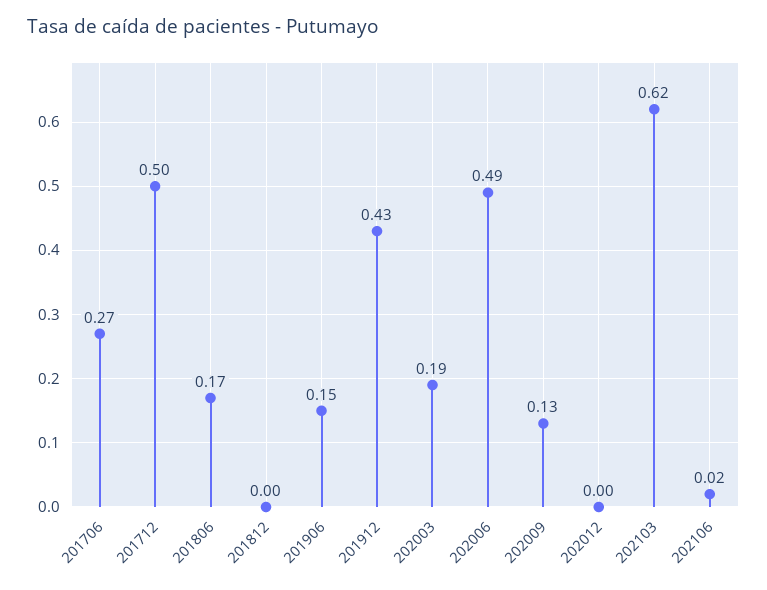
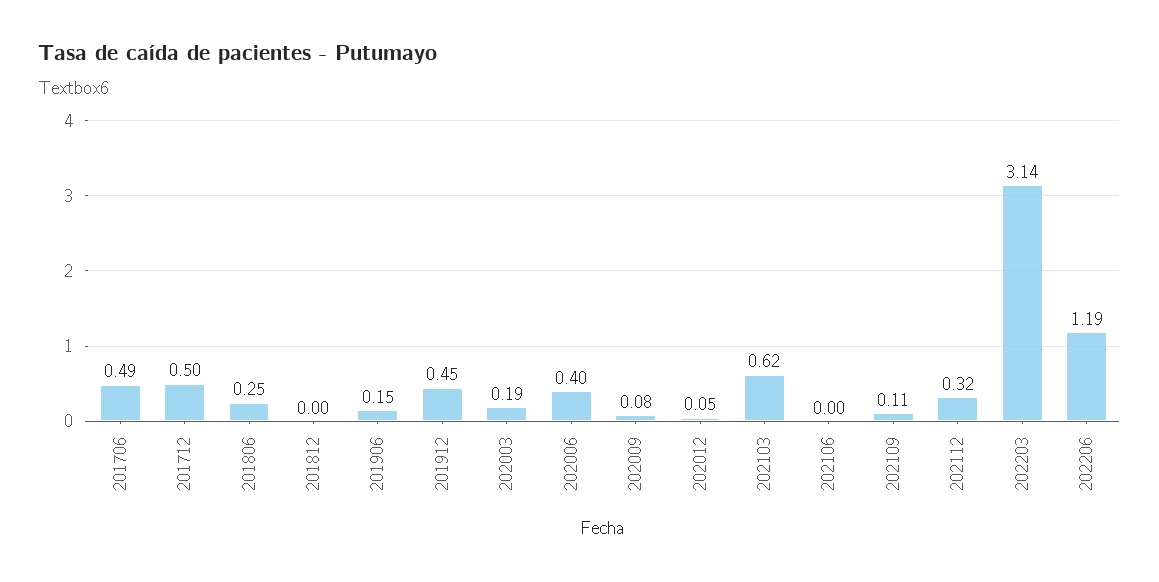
201706: 0.27 -> 0.49
201806: 0.17 -> 0.25
201912: 0.43 -> 0.45
202006: 0.49 -> 0.4
202009: 0.13 -> 0.08
202012: 0 -> 0.05
202106: 0.02 -> 0
202109: none -> 0.11
202112: none -> 0.32
202203: none -> 3.14
202206: none -> 1.19

